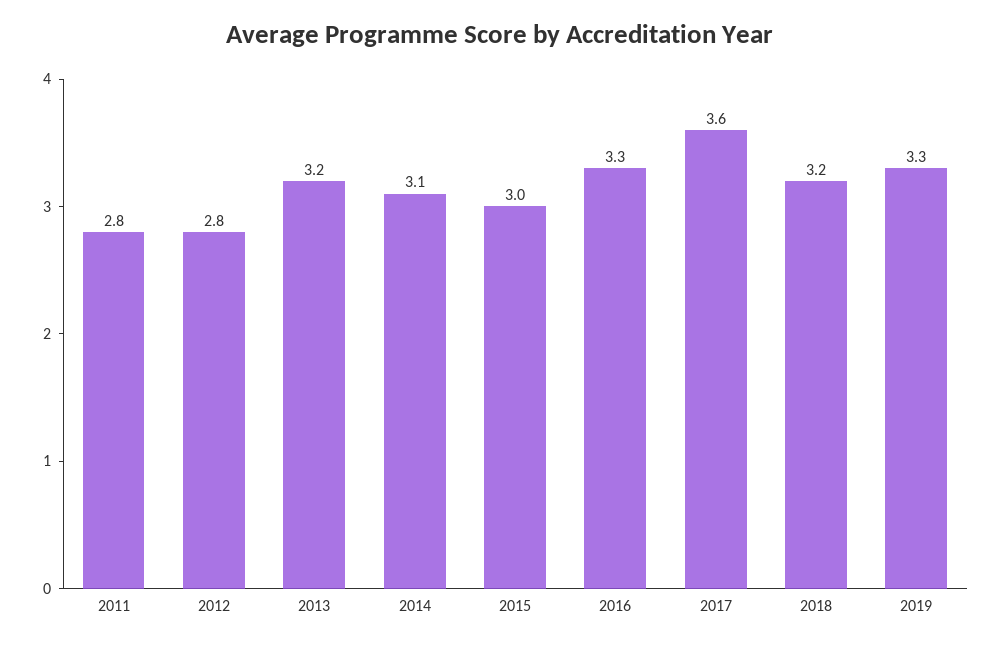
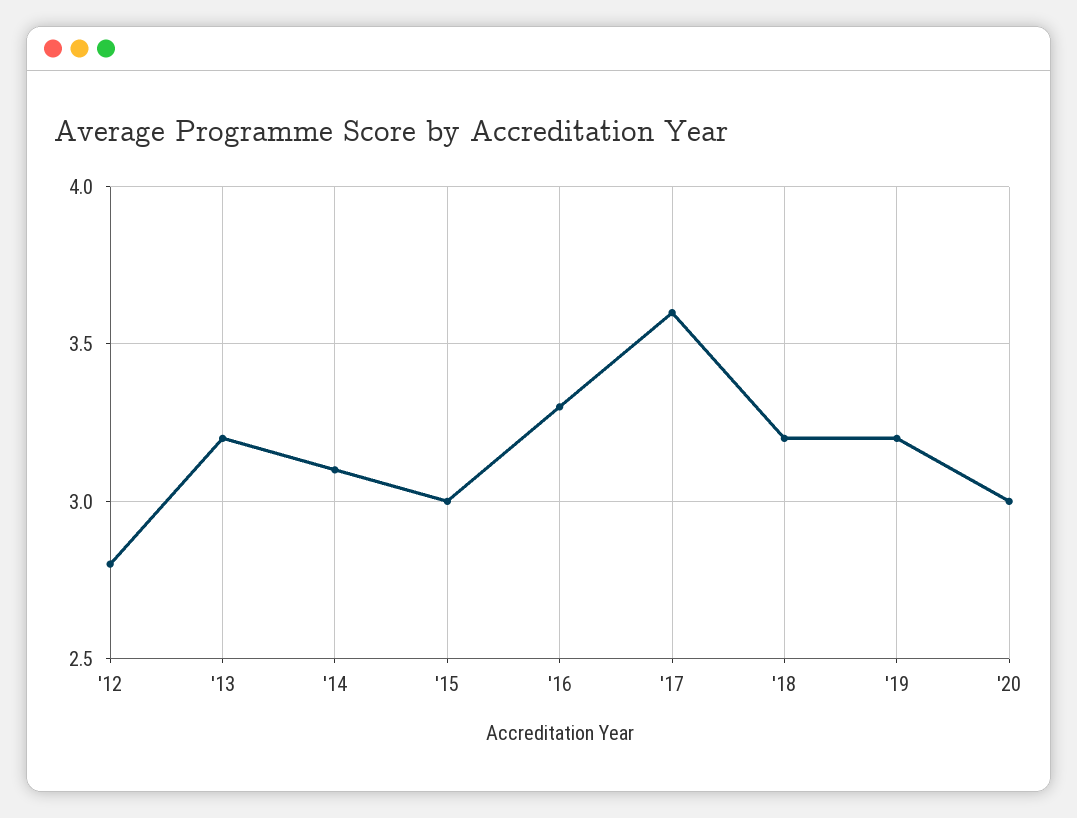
2011: 2.8 -> none
2019: 3.3 -> 3.2
'20: none -> 3

